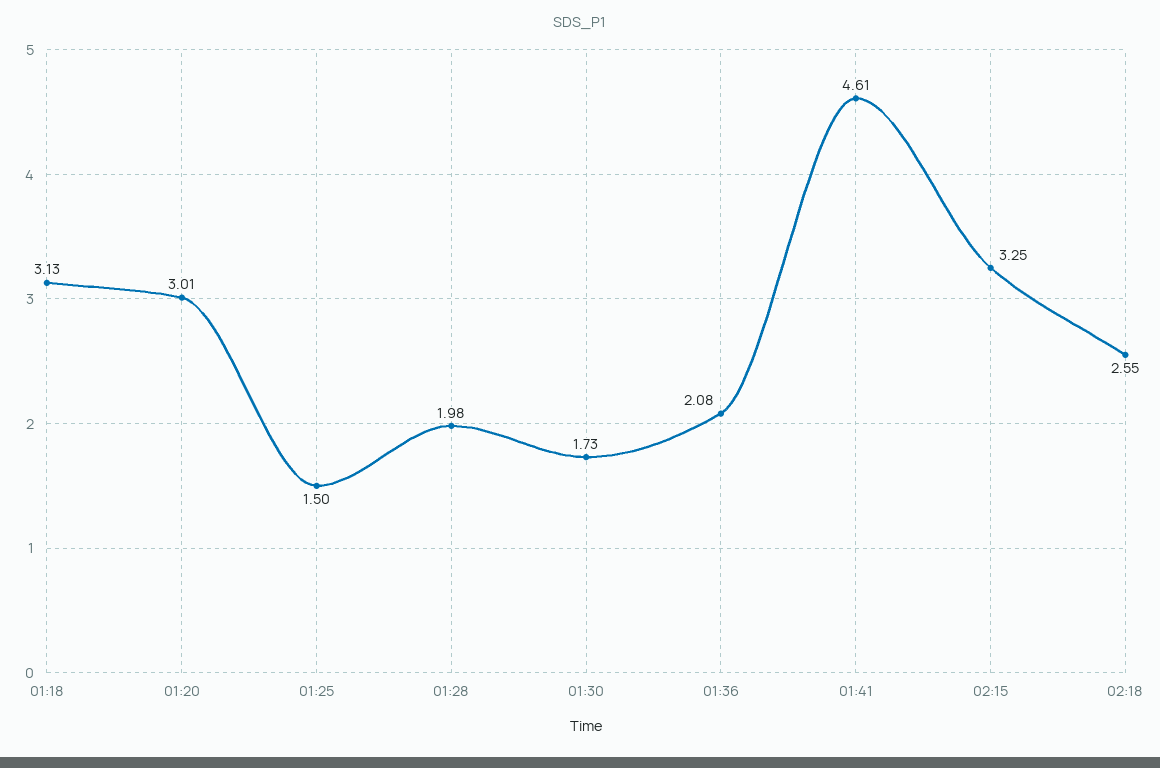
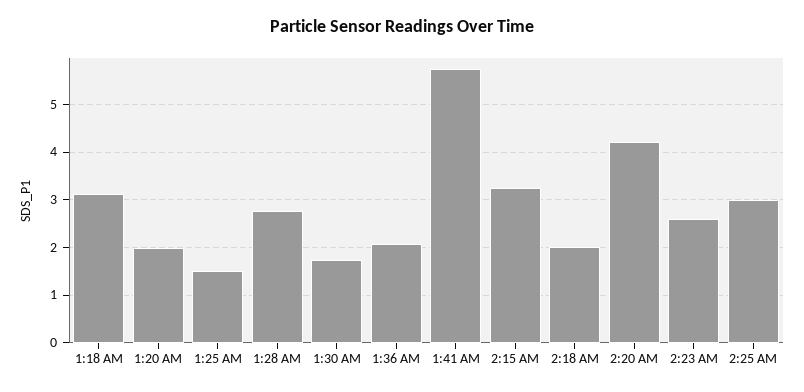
01:20: 3.01 -> 2
01:28: 1.98 -> 2.8
01:41: 4.61 -> 5.8
02:18: 2.55 -> 2
2:20 AM: none -> 4.2
2:23 AM: none -> 2.6
2:25 AM: none -> 3

